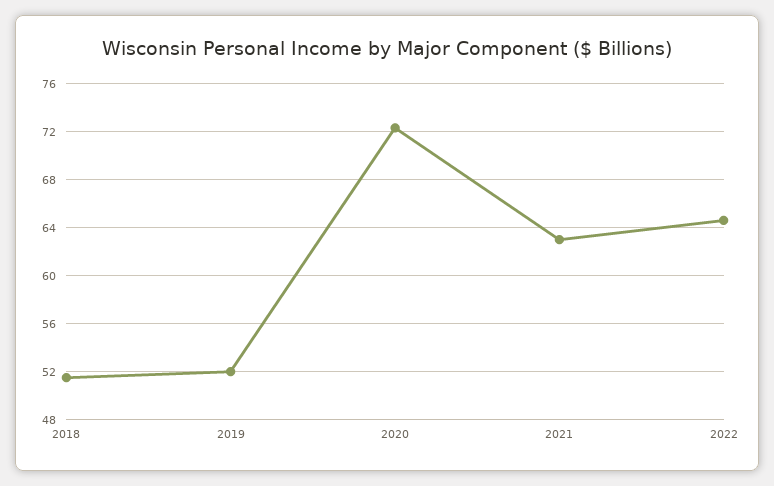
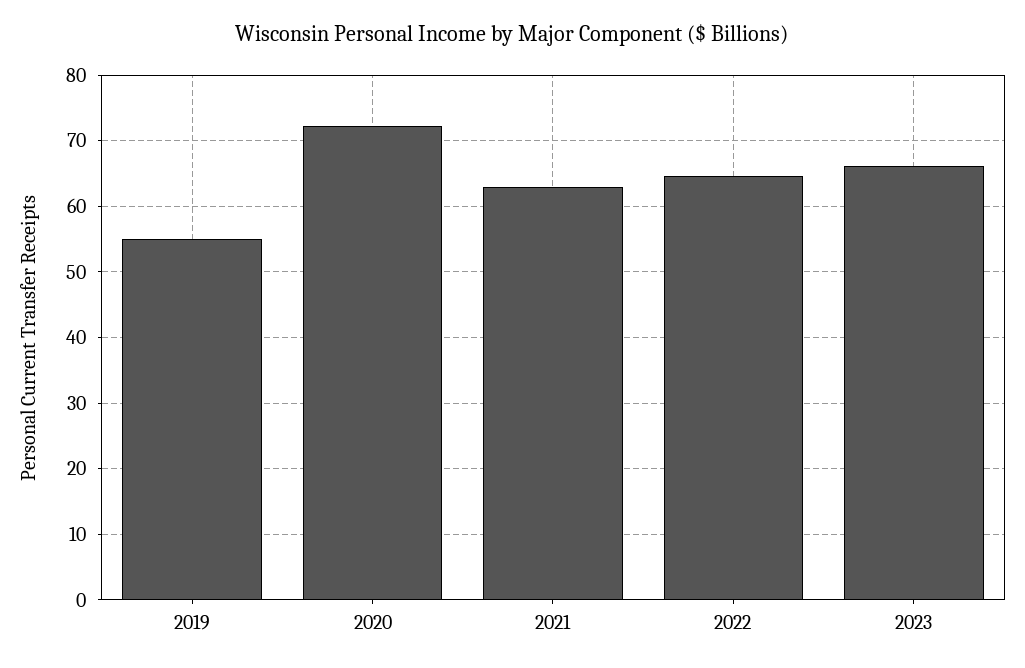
2018: 51.5 -> none
2019: 52 -> 55
2023: none -> 66

